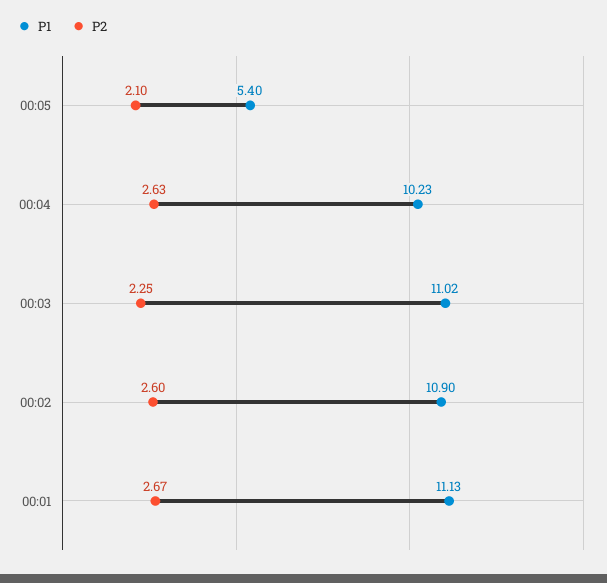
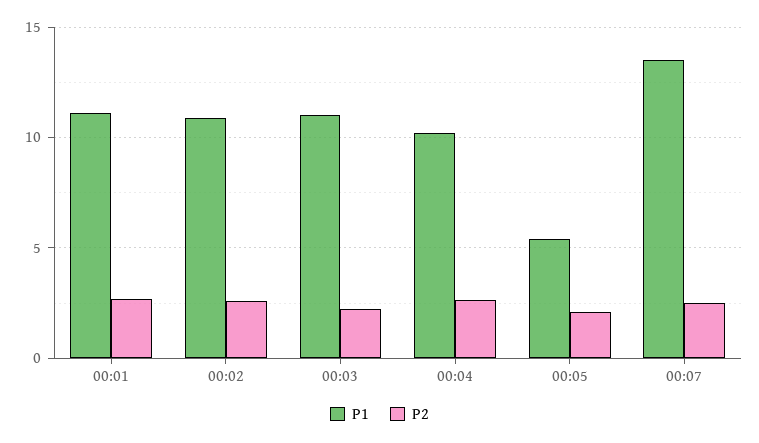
P1, 00:07: none -> 13.5
P2, 00:07: none -> 2.5

